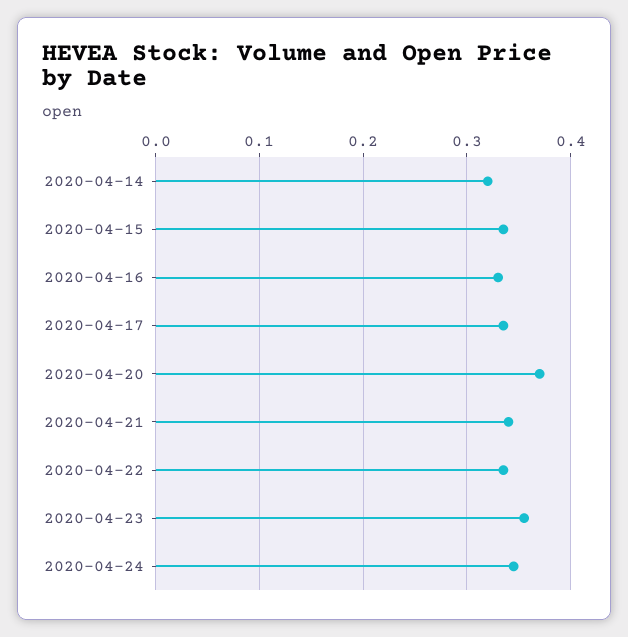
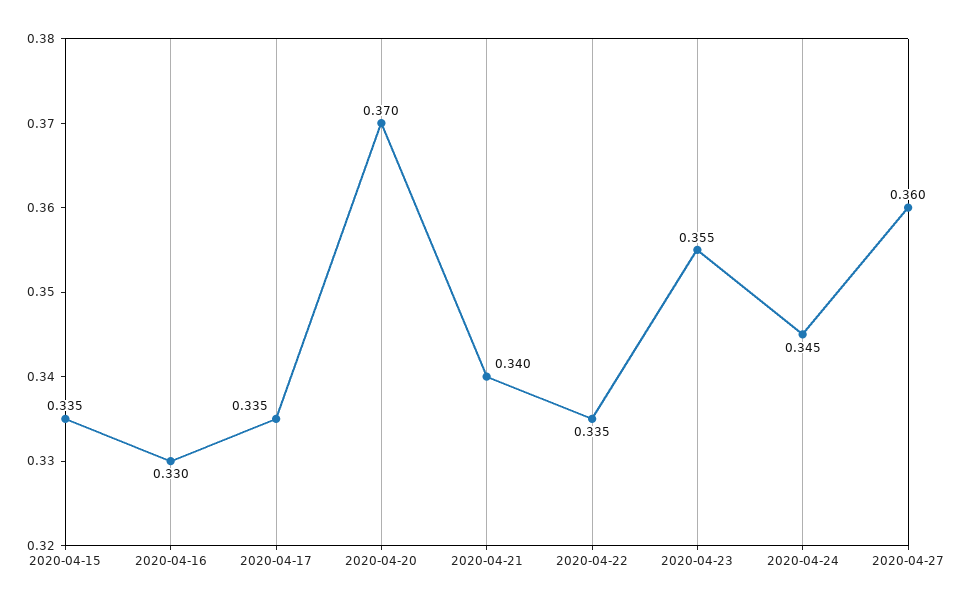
2020-04-14: 0.32 -> none
2020-04-27: none -> 0.36

